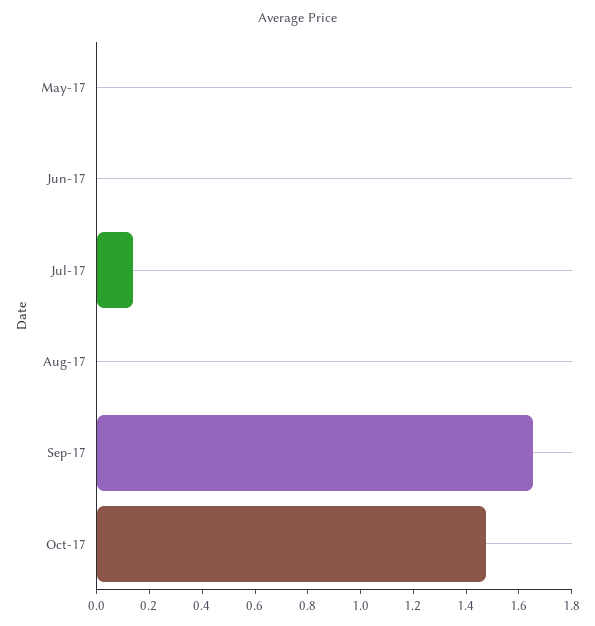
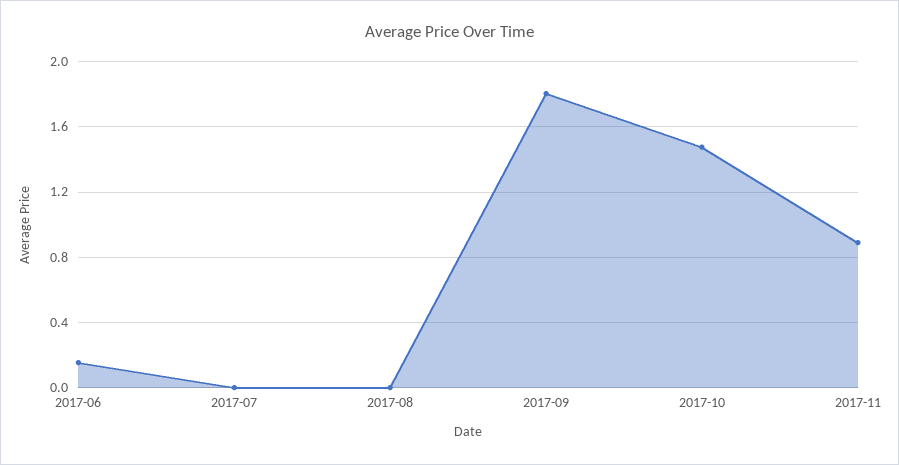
May-17: 0 -> none
Jun-17: 0 -> 0.15
Jul-17: 0.15 -> 0
Sep-17: 1.65 -> 1.8
2017-11: none -> 0.9

